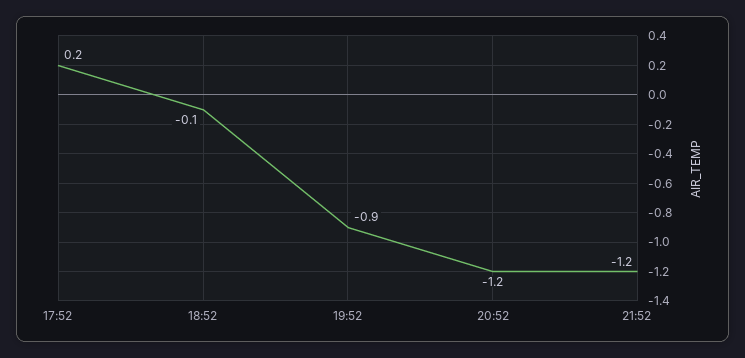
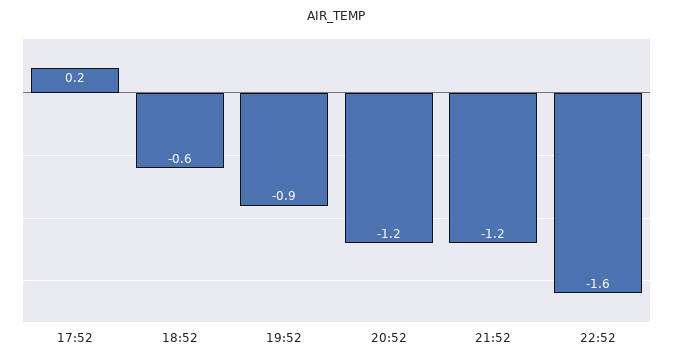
18:52: -0.1 -> -0.6
22:52: none -> -1.6

